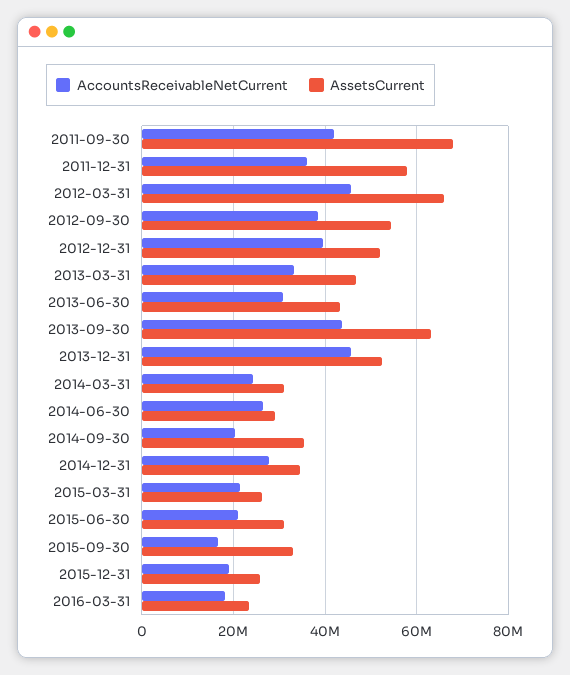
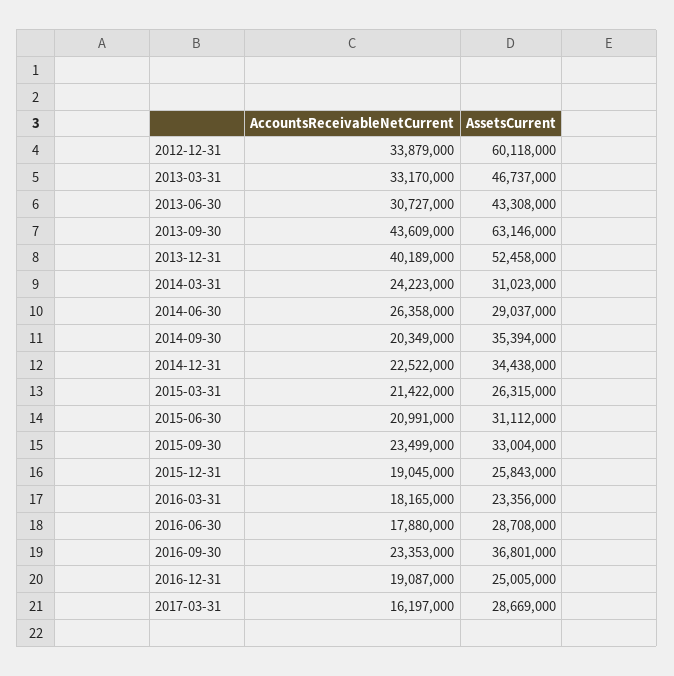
AccountsReceivableNetCurrent, 2011-09-30: 42000000 -> none
AssetsCurrent, 2011-09-30: 68000000 -> none
AccountsReceivableNetCurrent, 2011-12-31: 36000000 -> none
AssetsCurrent, 2011-12-31: 58000000 -> none
AccountsReceivableNetCurrent, 2012-03-31: 46000000 -> none
AssetsCurrent, 2012-03-31: 66000000 -> none
AccountsReceivableNetCurrent, 2012-09-30: 38000000 -> none
AssetsCurrent, 2012-09-30: 54000000 -> none
AccountsReceivableNetCurrent, 2012-12-31: 40000000 -> 33879000
AssetsCurrent, 2012-12-31: 52000000 -> 60118000
AccountsReceivableNetCurrent, 2013-12-31: 46000000 -> 40189000
AccountsReceivableNetCurrent, 2014-12-31: 28000000 -> 22522000
AccountsReceivableNetCurrent, 2015-09-30: 16000000 -> 23499000
AccountsReceivableNetCurrent, 2016-06-30: none -> 17880000
AssetsCurrent, 2016-06-30: none -> 28708000
AccountsReceivableNetCurrent, 2016-09-30: none -> 23353000
AssetsCurrent, 2016-09-30: none -> 36801000
AccountsReceivableNetCurrent, 2016-12-31: none -> 19087000
AssetsCurrent, 2016-12-31: none -> 25005000
AccountsReceivableNetCurrent, 2017-03-31: none -> 16197000
AssetsCurrent, 2017-03-31: none -> 28669000

